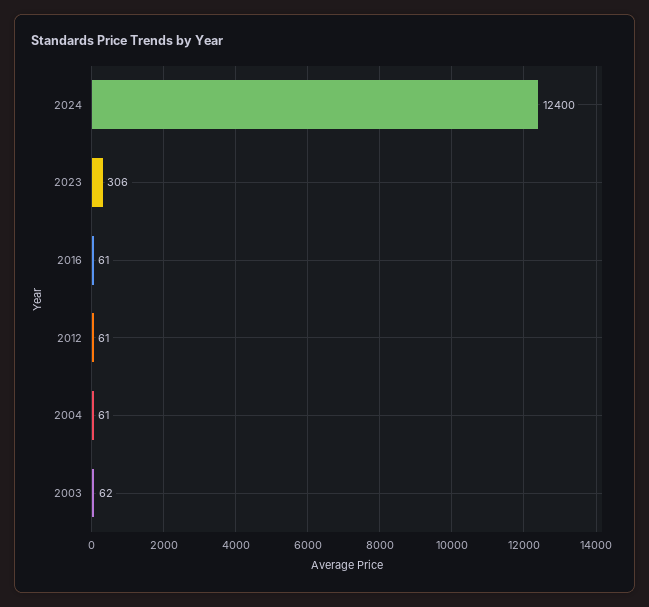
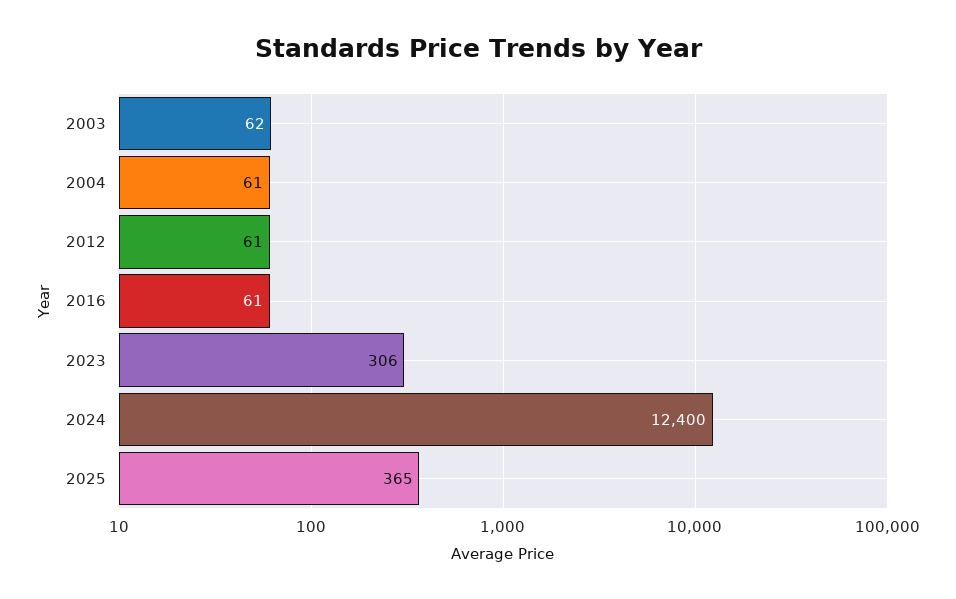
2025: none -> 365

